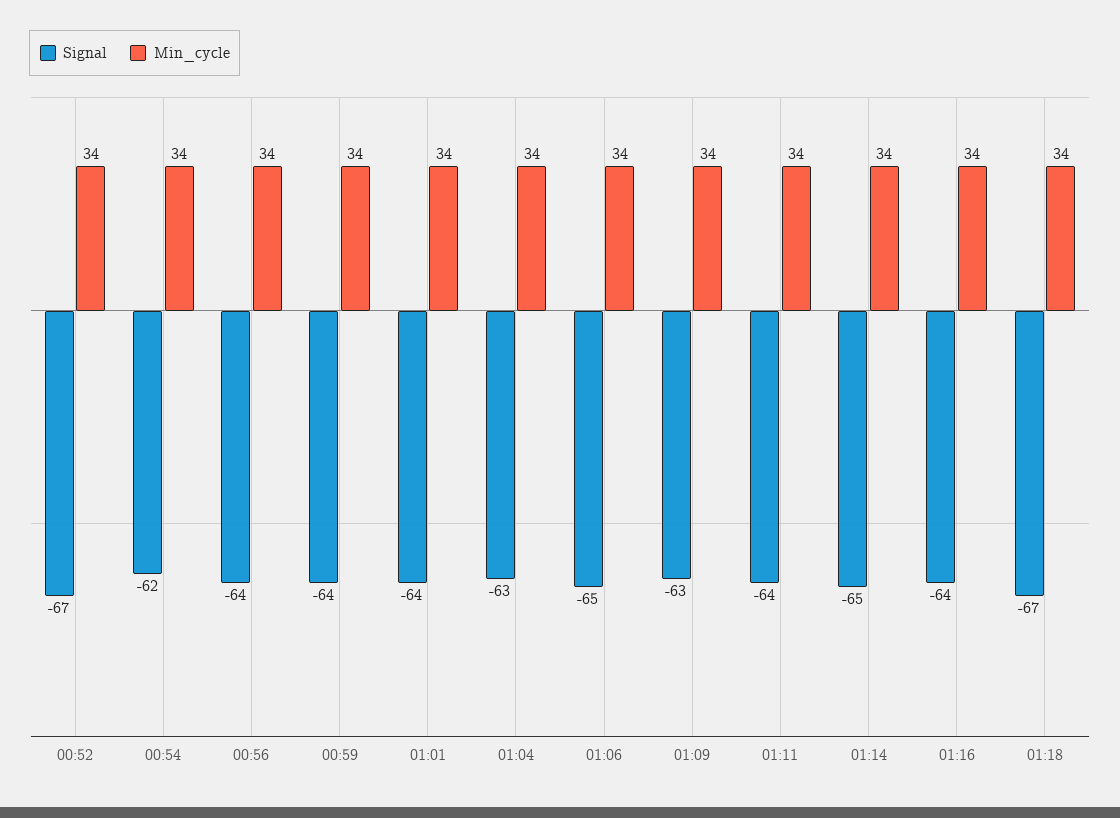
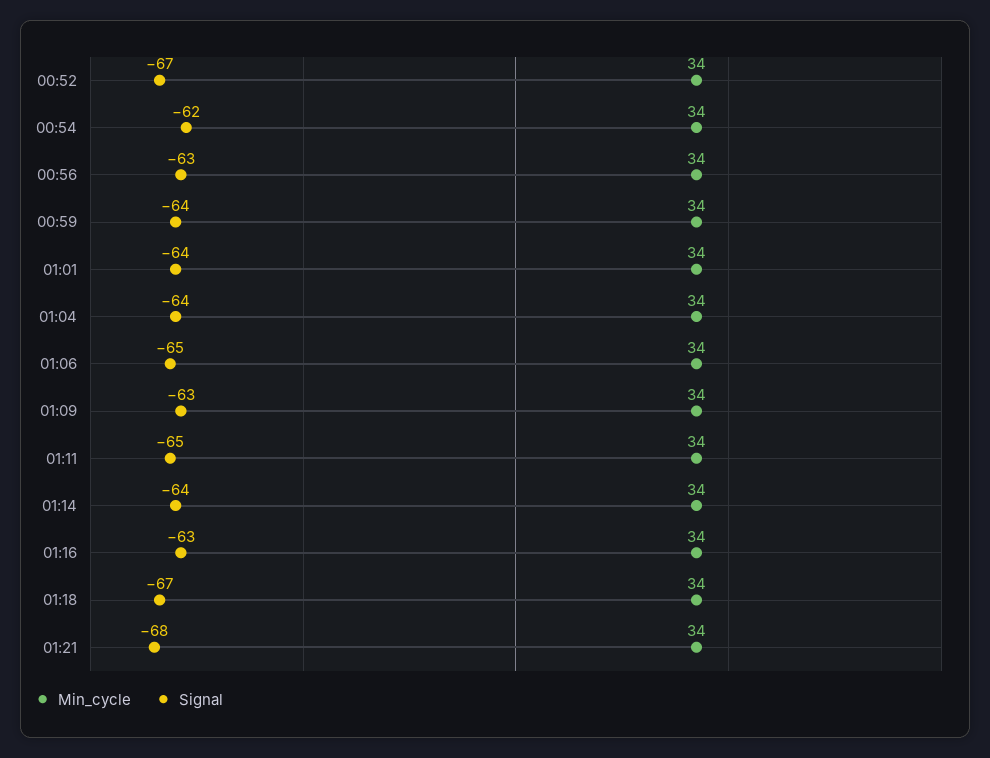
Signal, 00:56: -64 -> -63
Signal, 01:04: -63 -> -64
Signal, 01:11: -64 -> -65
Signal, 01:14: -65 -> -64
Signal, 01:16: -64 -> -63
Min_cycle, 01:21: none -> 34
Signal, 01:21: none -> -68

